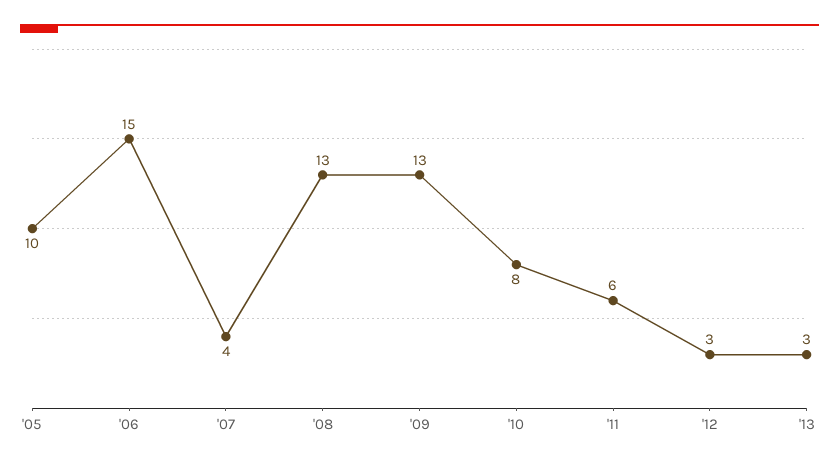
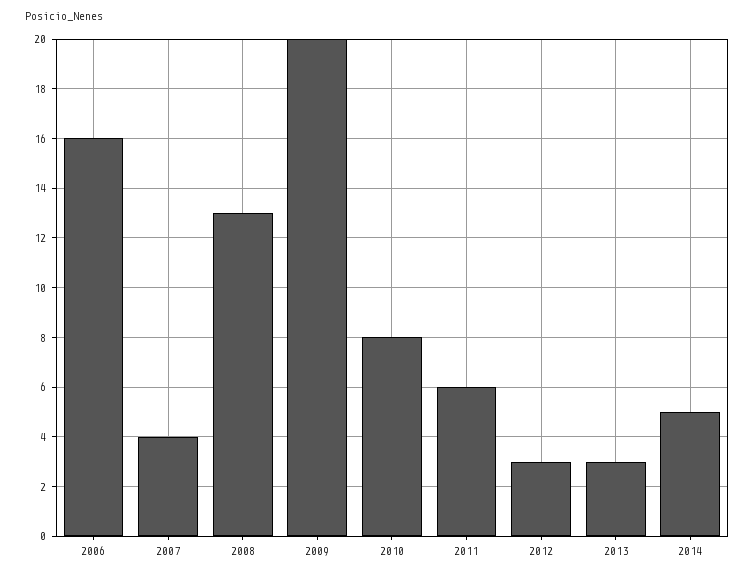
'05: 10 -> none
'06: 15 -> 16
'09: 13 -> 20
2014: none -> 5

